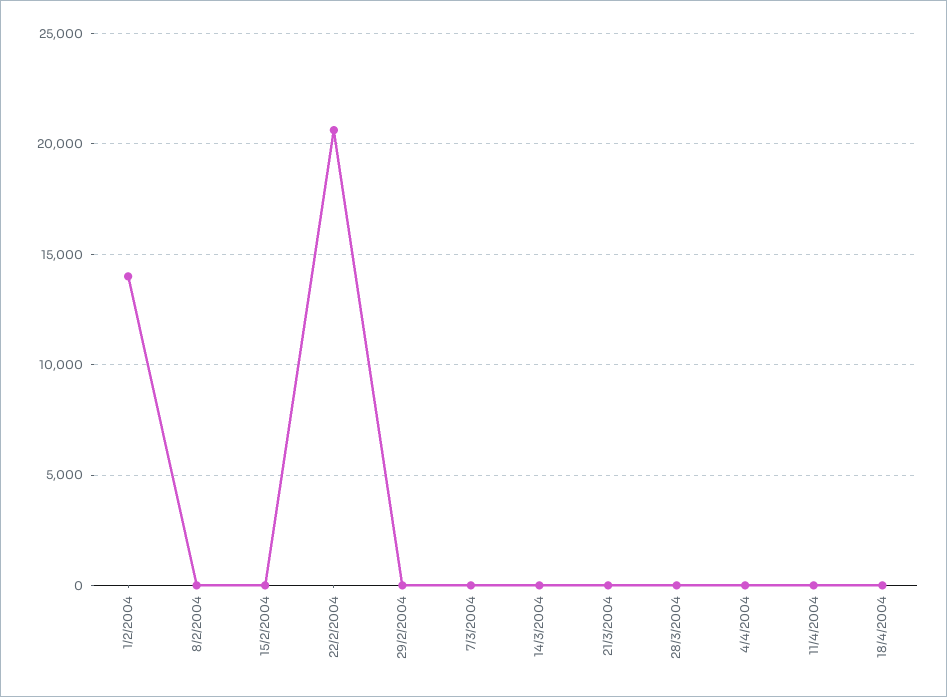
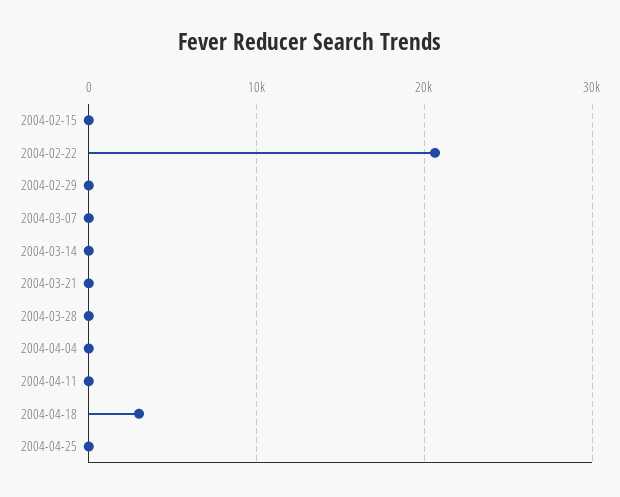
1/2/2004: 14000 -> none
8/2/2004: 0 -> none
18/4/2004: 0 -> 3000
2004-04-25: none -> 0

